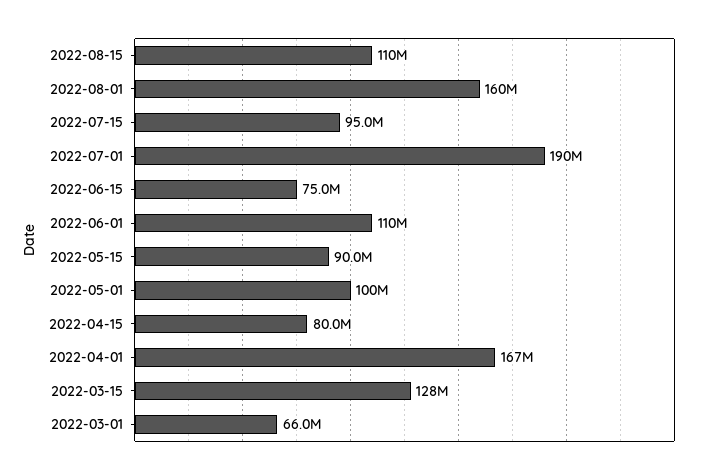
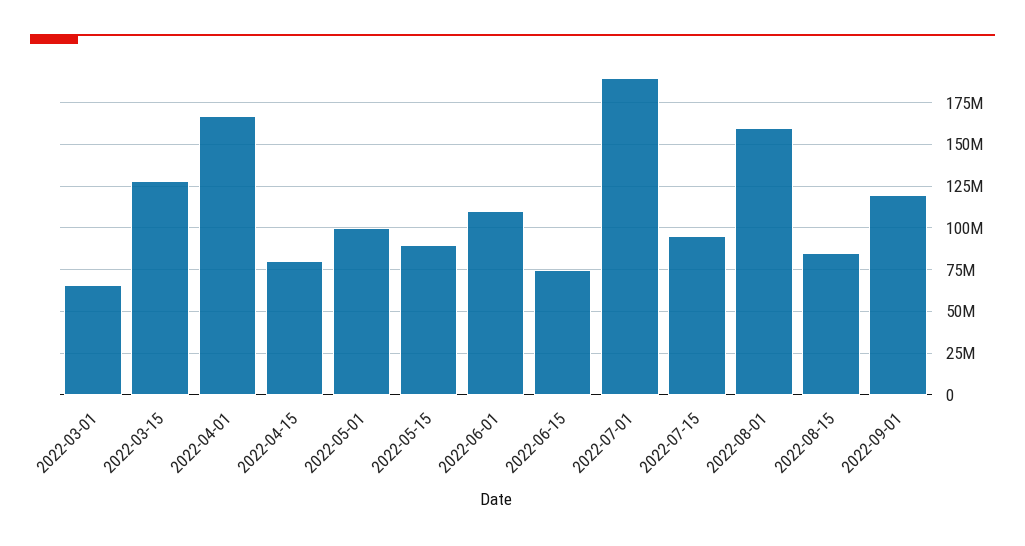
2022-08-15: 110000000 -> 85000000
2022-09-01: none -> 120000000

